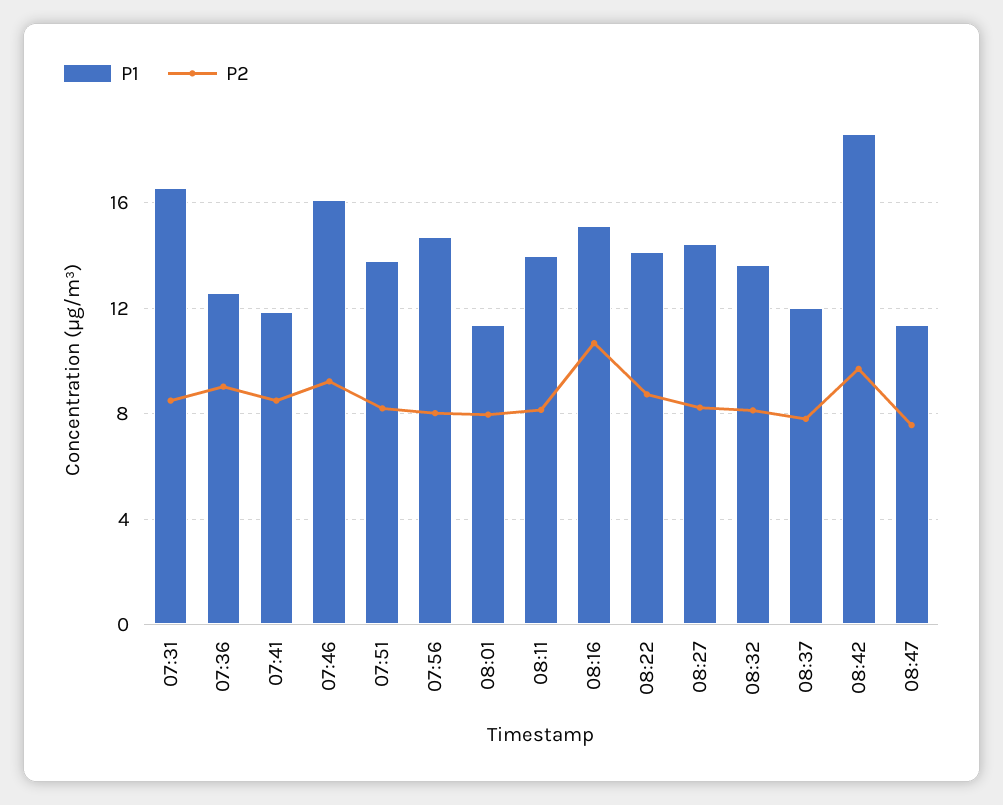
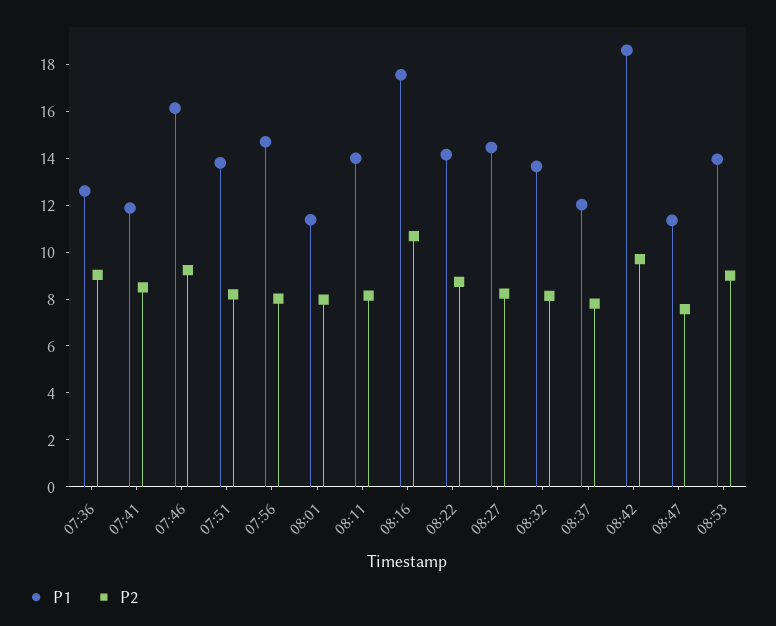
P1, 07:31: 16.5 -> none
P2, 07:31: 8.5 -> none
P1, 08:16: 15 -> 17.5
P1, 08:53: none -> 14
P2, 08:53: none -> 9

